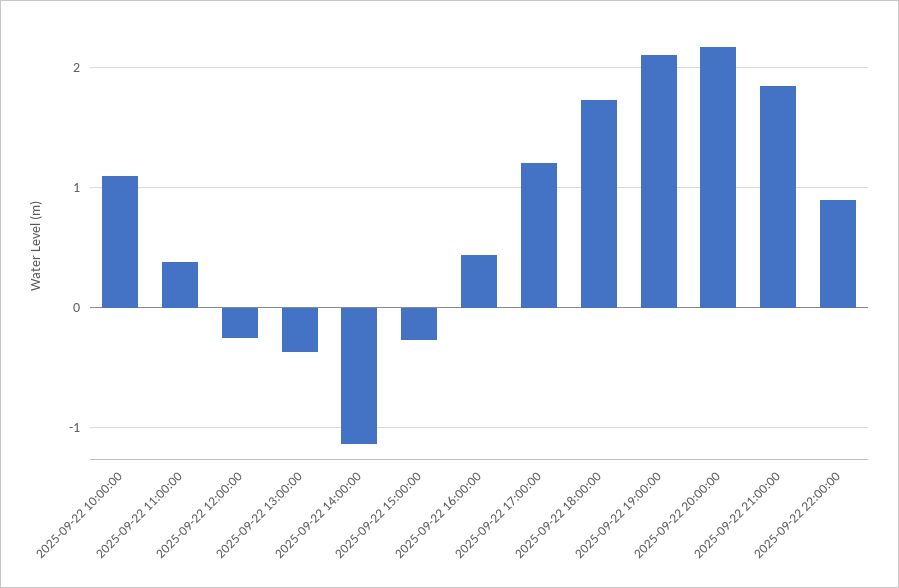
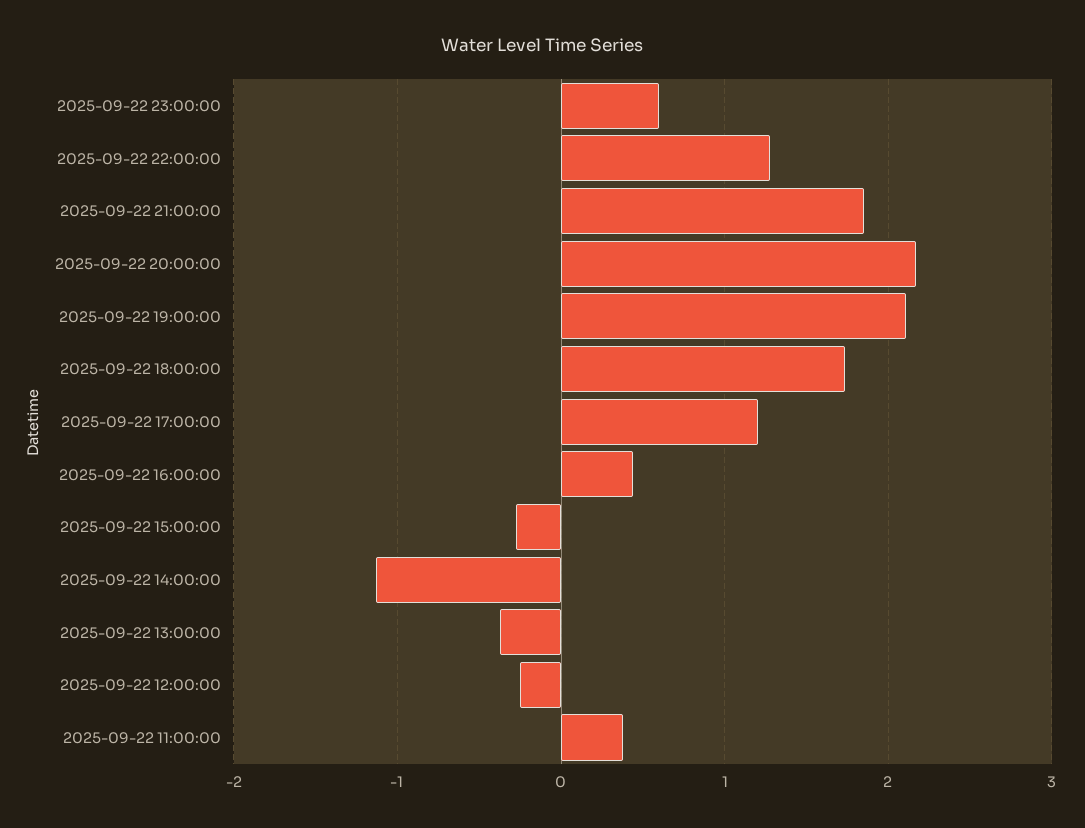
2025-09-22 10:00:00: 1.1 -> none
2025-09-22 22:00:00: 0.9 -> 1.3
2025-09-22 23:00:00: none -> 0.6

